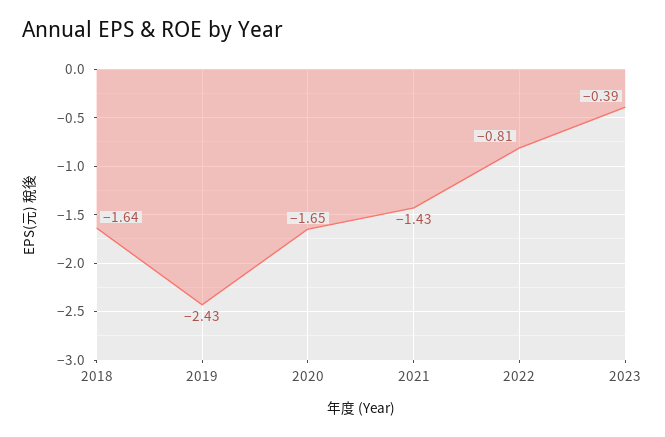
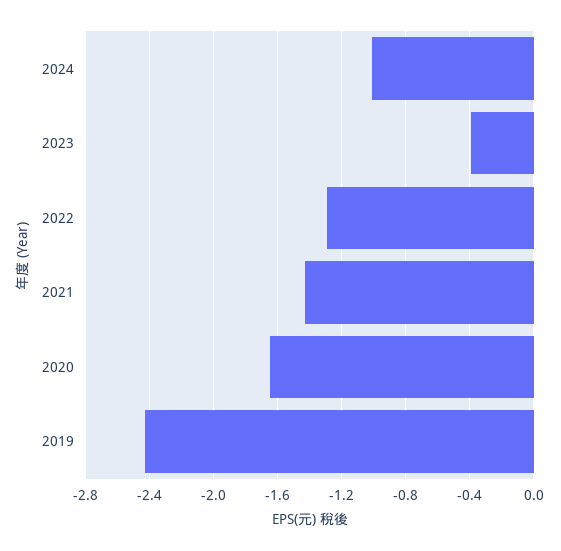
2018: -1.64 -> none
2022: -0.81 -> -1.3
2024: none -> -1

